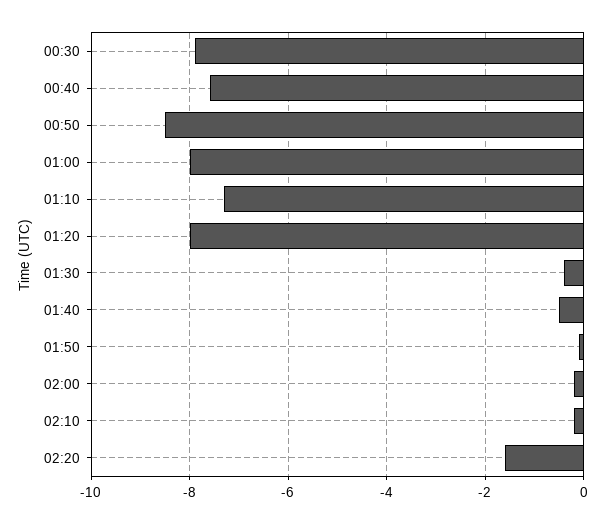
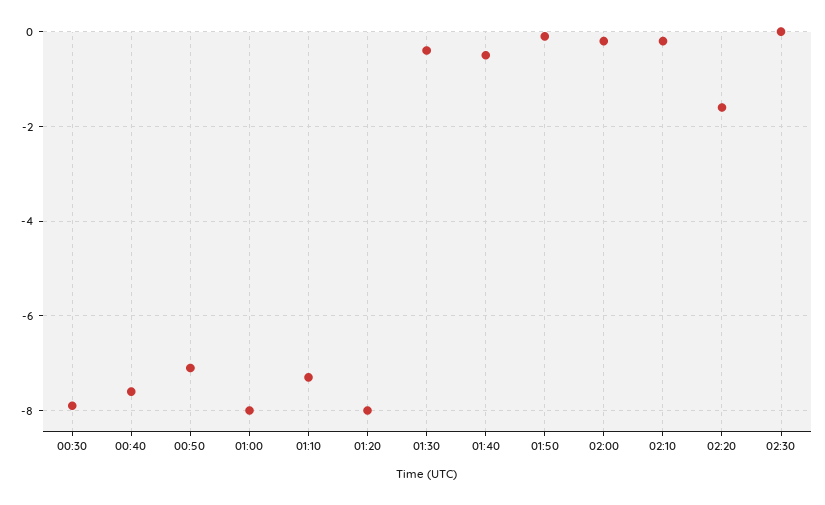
00:50: -8.5 -> -7
02:30: none -> 0

